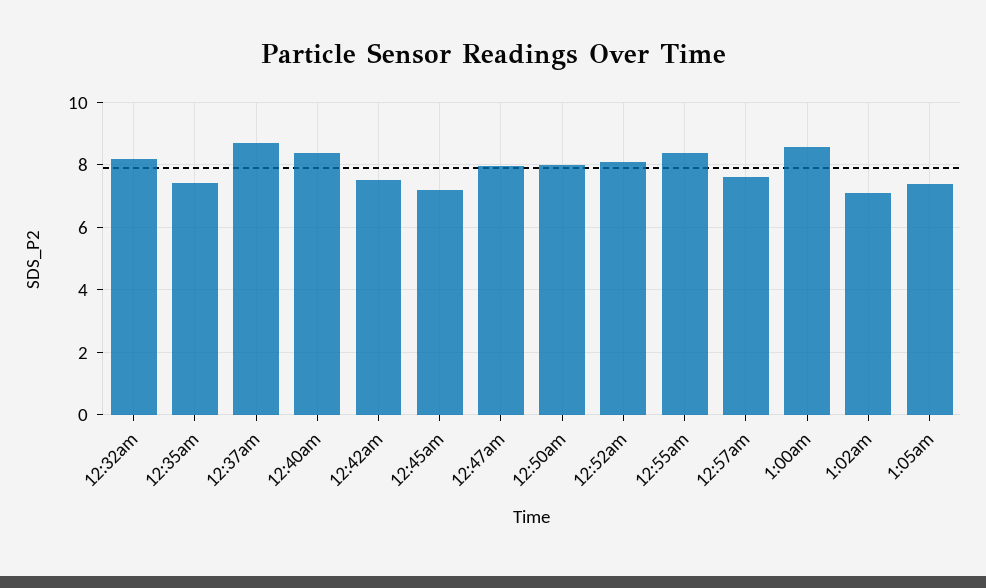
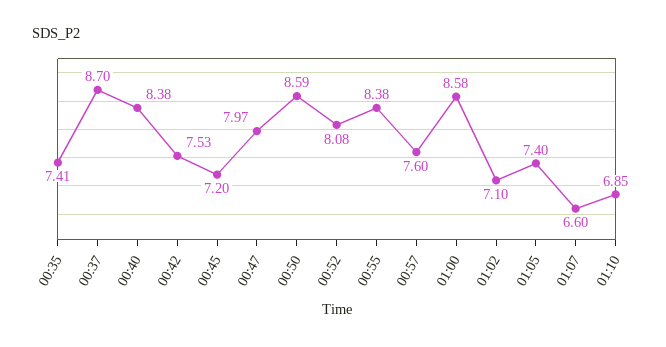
12:32am: 8.2 -> none
12:50am: 8 -> 8.59
01:07: none -> 6.6
01:10: none -> 6.85

